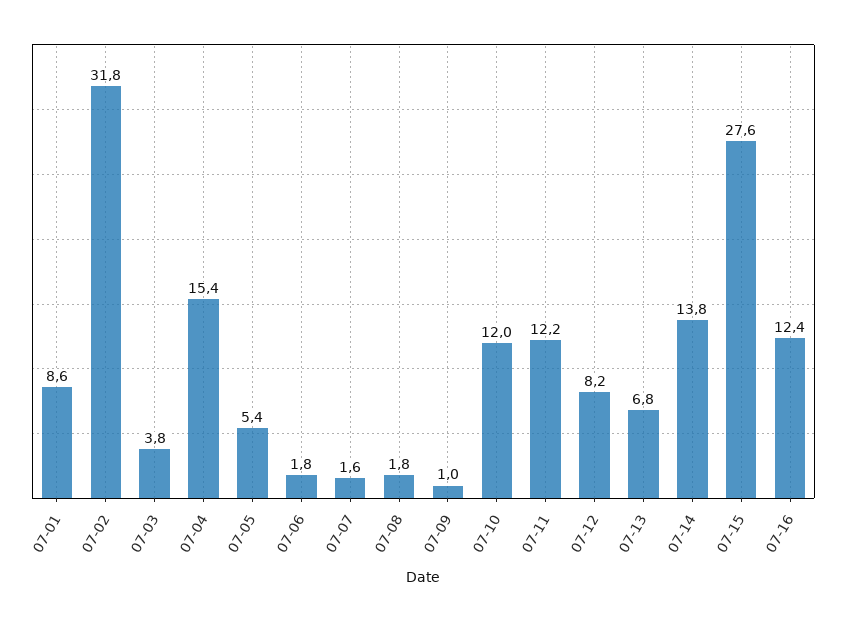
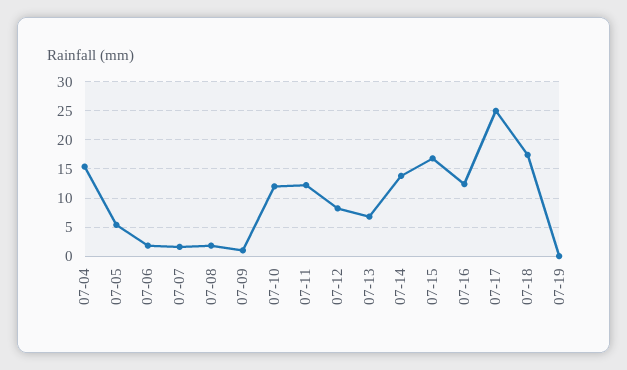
07-01: 8.6 -> none
07-02: 31.8 -> none
07-03: 3.8 -> none
07-15: 27.6 -> 17.5
07-17: none -> 25
07-18: none -> 17.5
07-19: none -> 0

